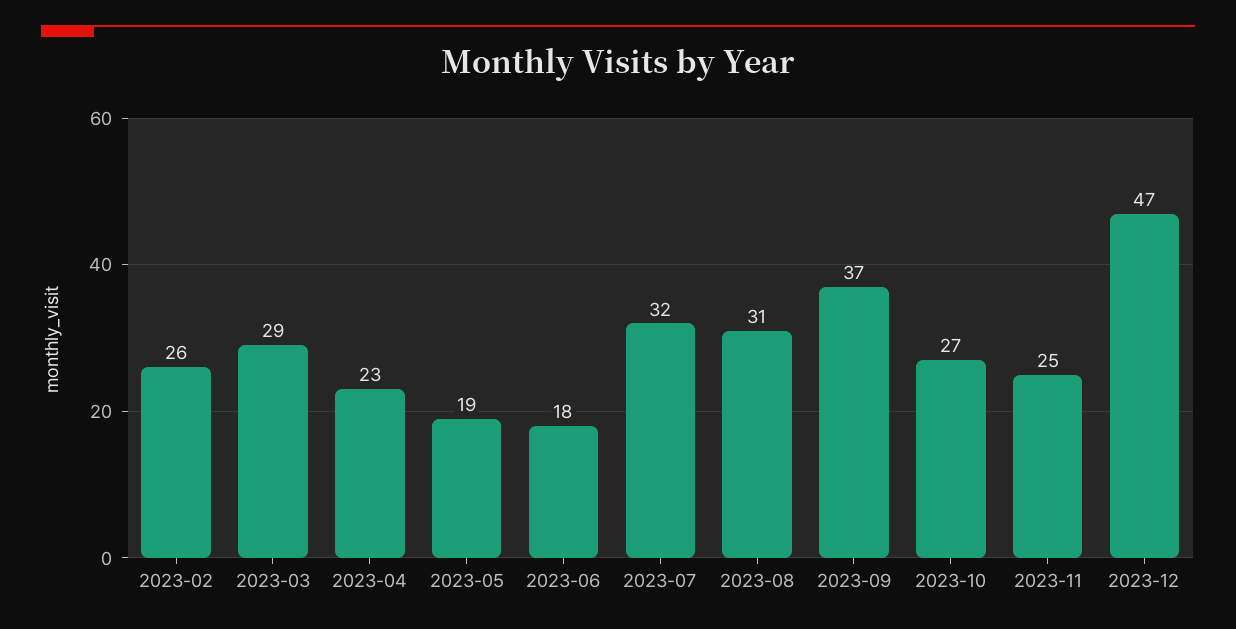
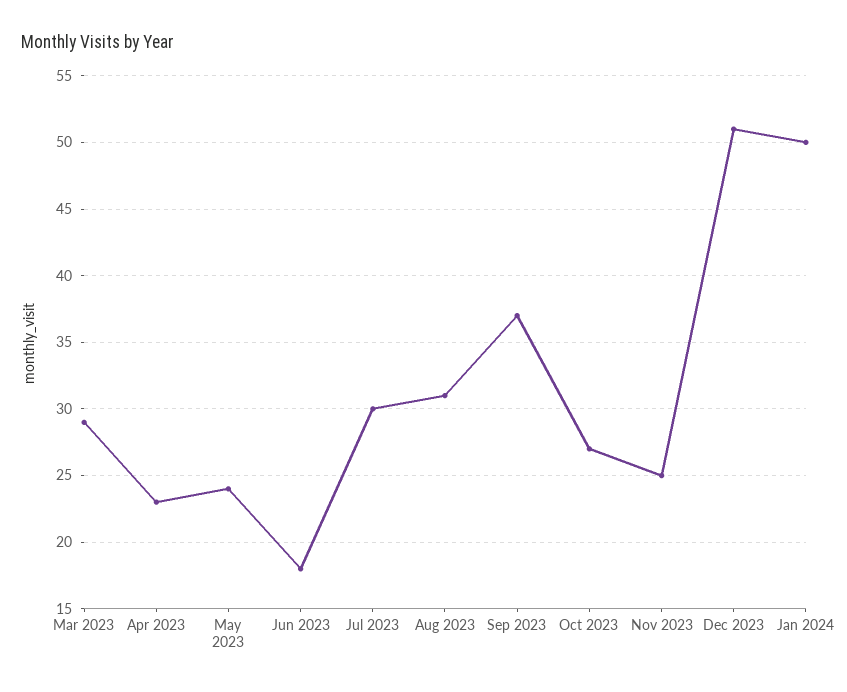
2023-02: 26 -> none
2023-05: 19 -> 24
2023-07: 32 -> 30
2023-12: 47 -> 51
Jan 2024: none -> 50

